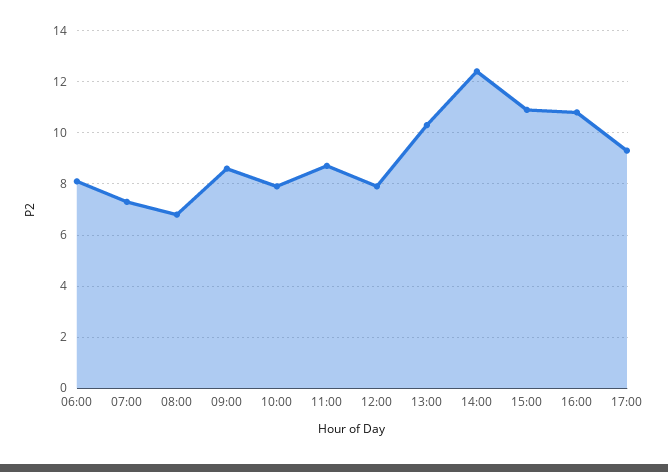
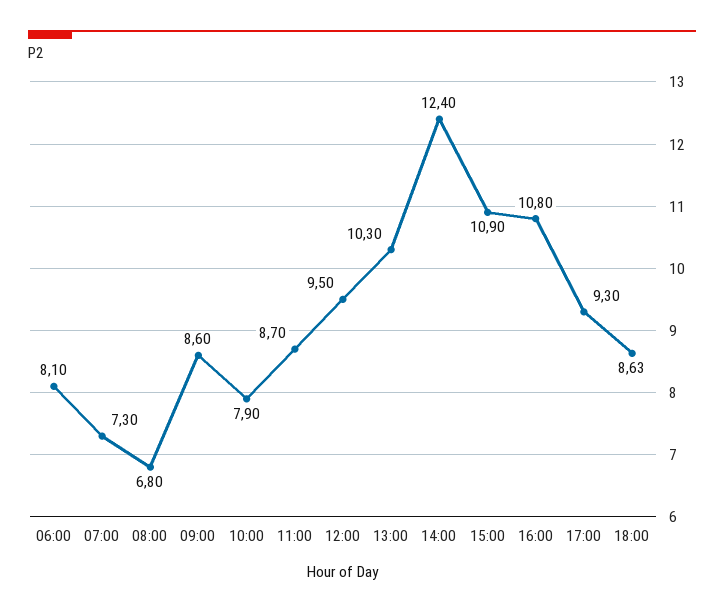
12:00: 8 -> 9.5
18:00: none -> 8.63

